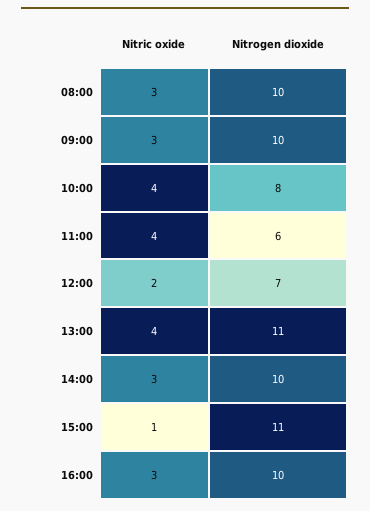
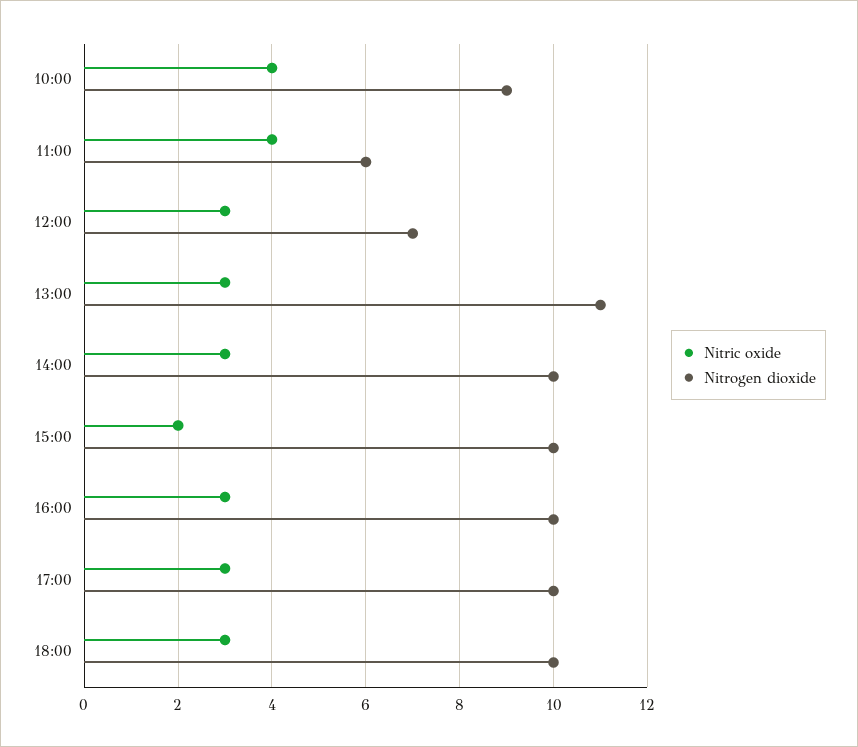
Nitric oxide, 08:00: 3 -> none
Nitrogen dioxide, 08:00: 10 -> none
Nitric oxide, 09:00: 3 -> none
Nitrogen dioxide, 09:00: 10 -> none
Nitrogen dioxide, 10:00: 8 -> 9
Nitric oxide, 12:00: 2 -> 3
Nitric oxide, 13:00: 4 -> 3
Nitric oxide, 15:00: 1 -> 2
Nitrogen dioxide, 15:00: 11 -> 10
Nitric oxide, 17:00: none -> 3
Nitrogen dioxide, 17:00: none -> 10
Nitric oxide, 18:00: none -> 3
Nitrogen dioxide, 18:00: none -> 10

